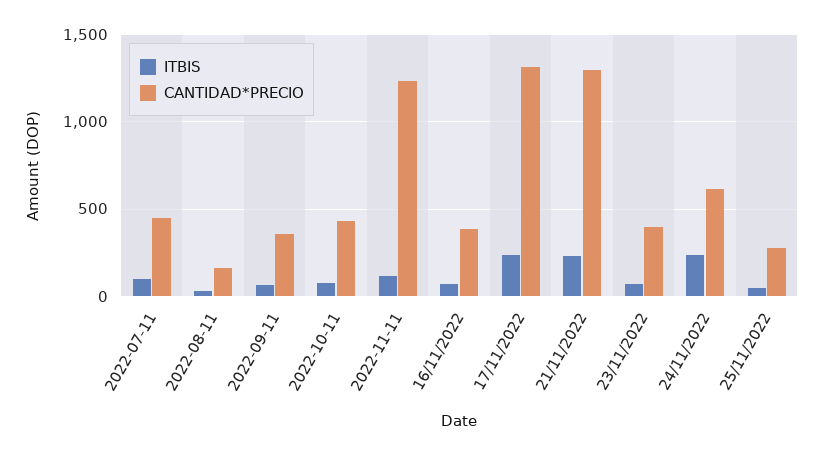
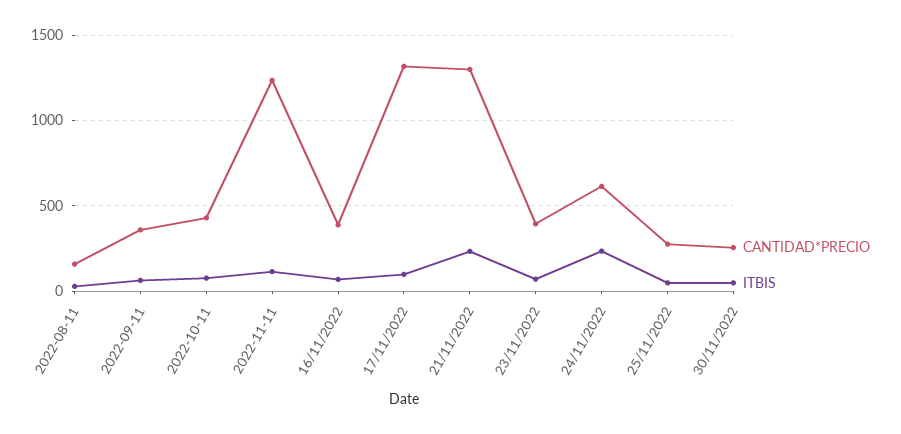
ITBIS, 2022-07-11: 100 -> none
CANTIDAD*PRECIO, 2022-07-11: 450 -> none
ITBIS, 17/11/2022: 250 -> 100
CANTIDAD*PRECIO, 30/11/2022: none -> 250
ITBIS, 30/11/2022: none -> 50

